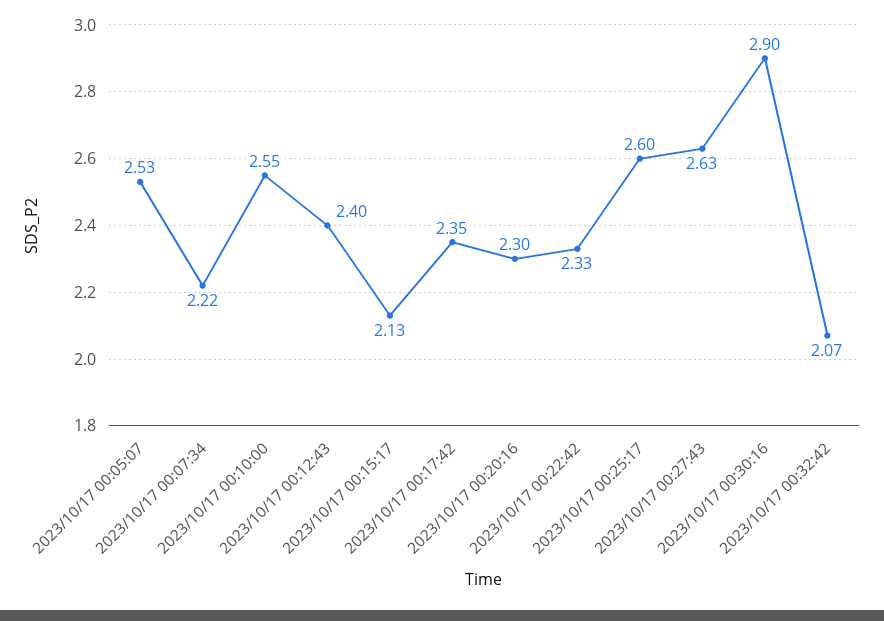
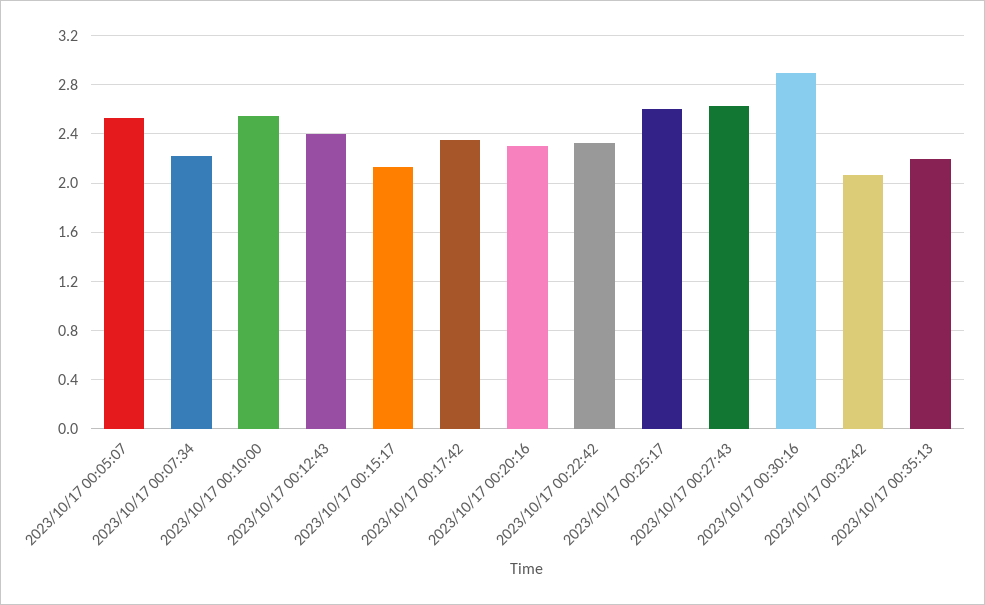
2023/10/17 00:35:13: none -> 2.2

